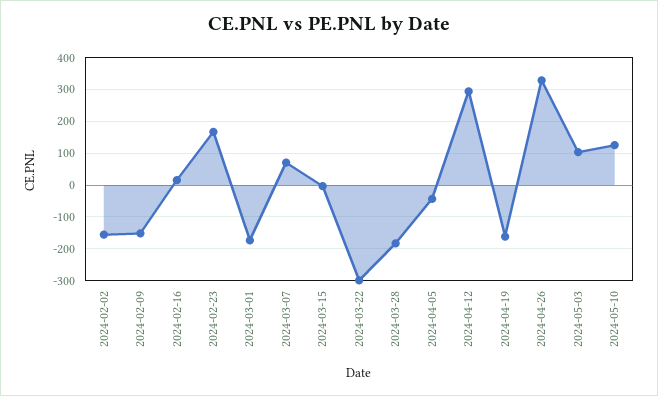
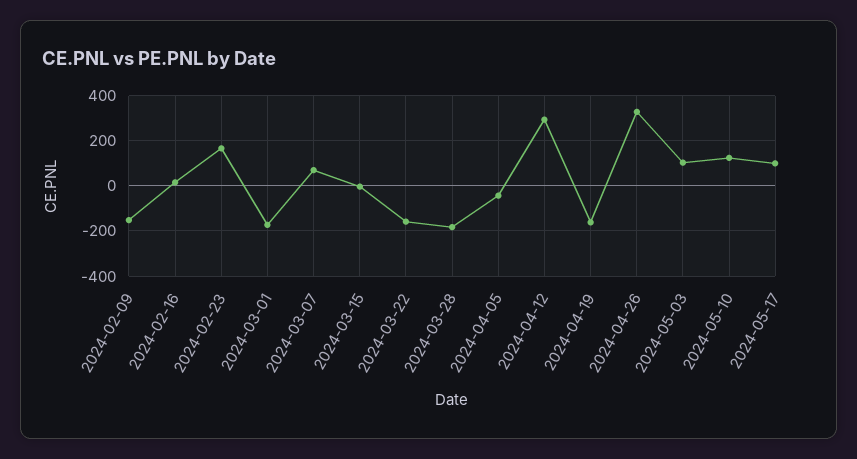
2024-02-02: -160 -> none
2024-03-22: -300 -> -150
2024-05-17: none -> 100

